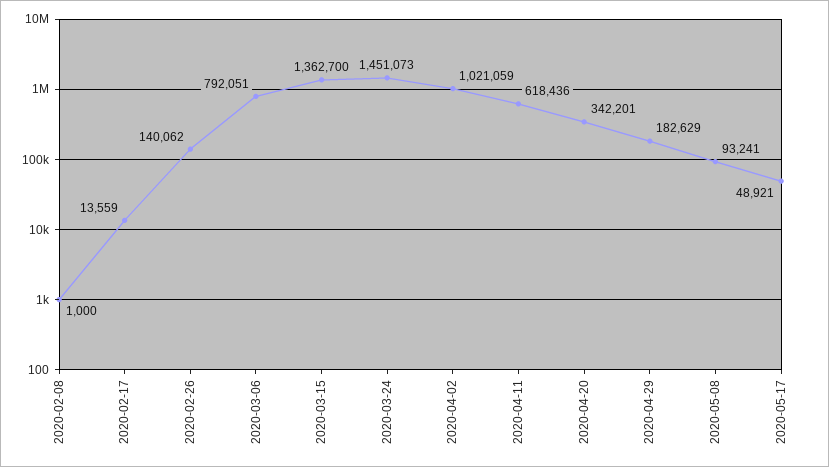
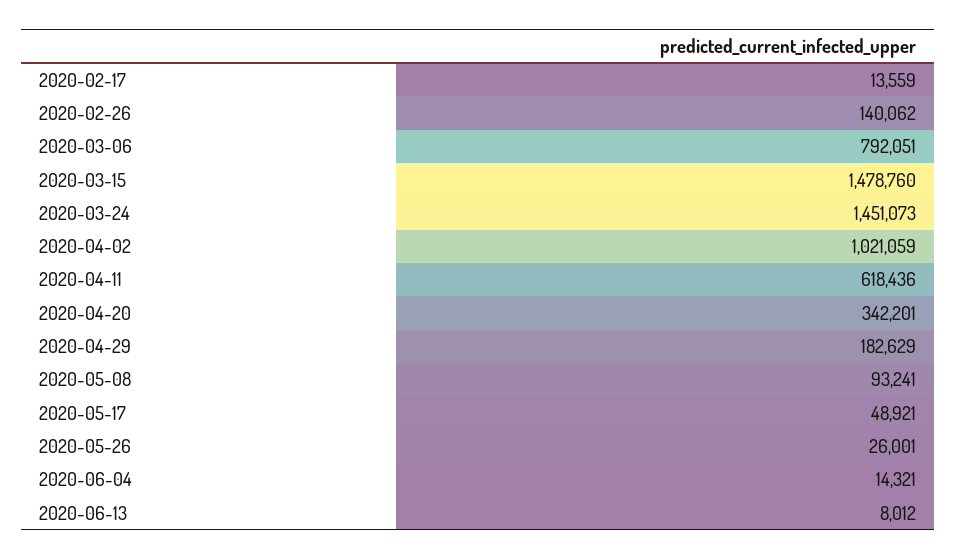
2020-02-08: 1000 -> none
2020-03-15: 1362700 -> 1478760
2020-05-26: none -> 26001
2020-06-04: none -> 14321
2020-06-13: none -> 8012

